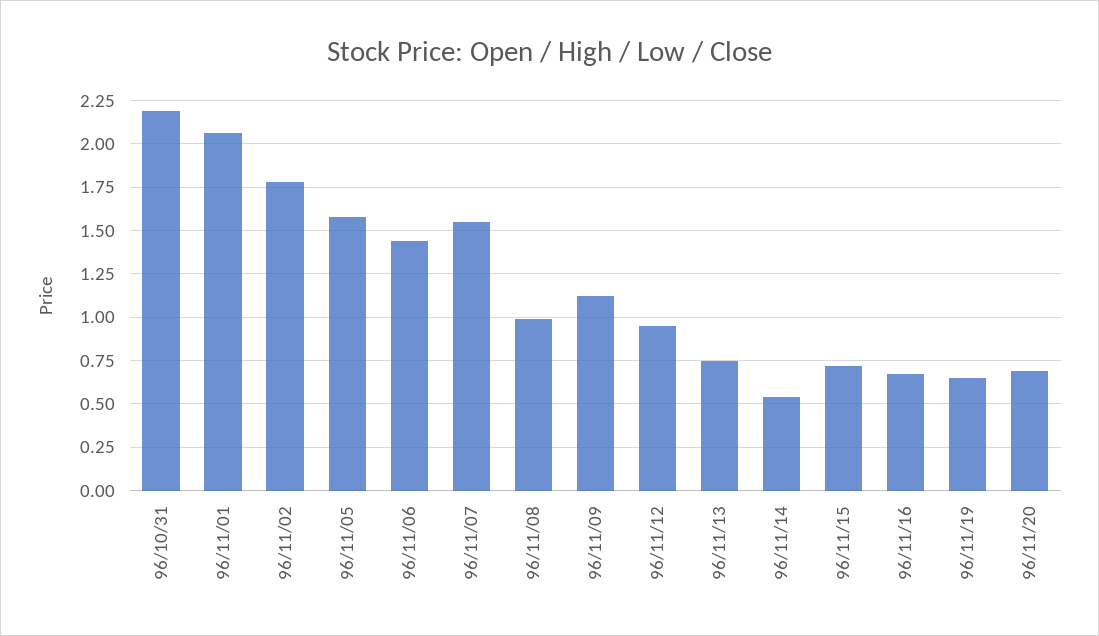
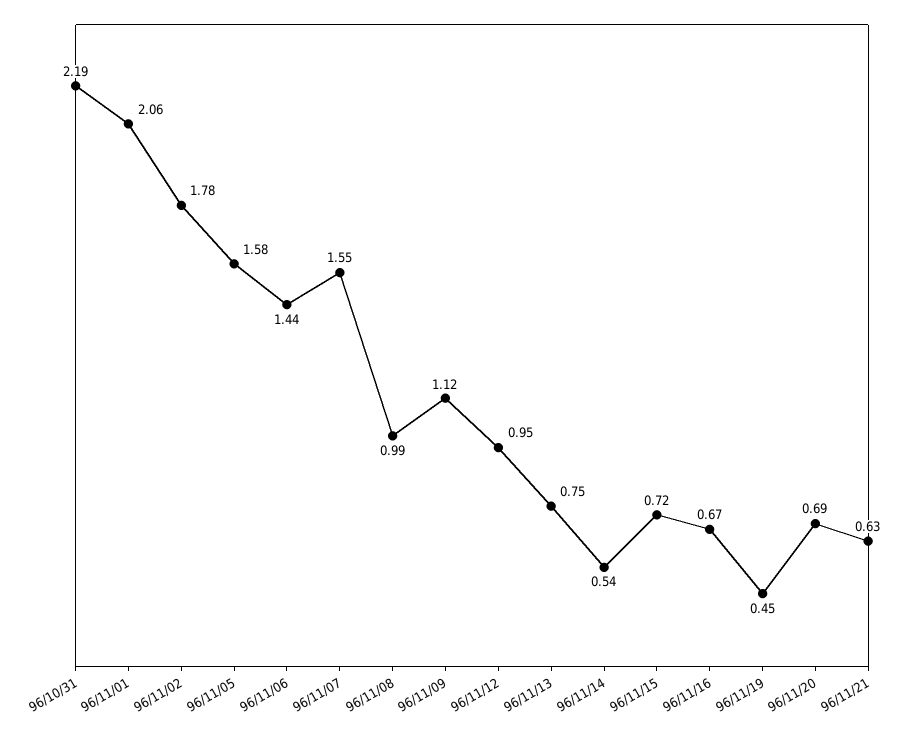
96/11/19: 0.65 -> 0.45
96/11/21: none -> 0.63

